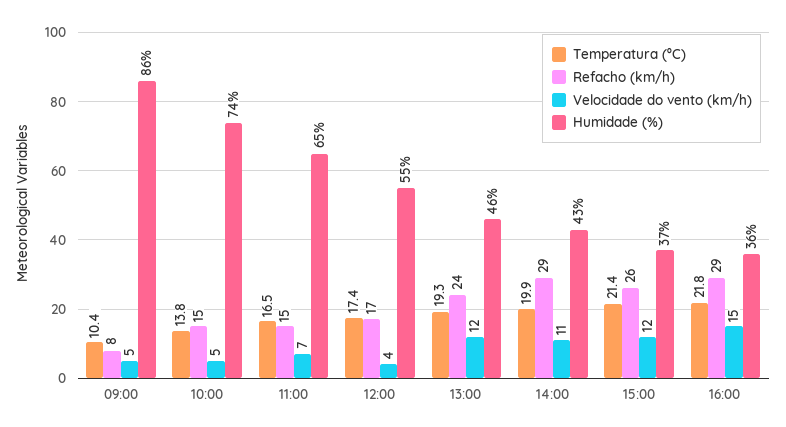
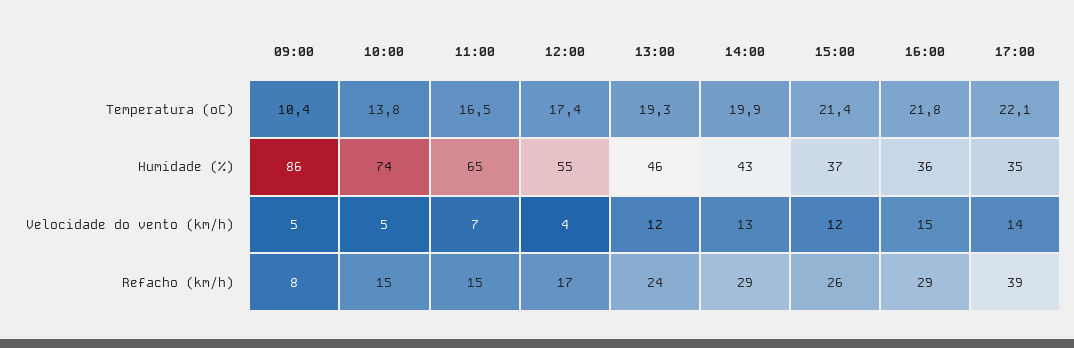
Velocidade do vento (km/h), 14:00: 11 -> 13
Temperatura (ºC), 17:00: none -> 22.1
Humidade (%), 17:00: none -> 35
Velocidade do vento (km/h), 17:00: none -> 14
Refacho (km/h), 17:00: none -> 39

